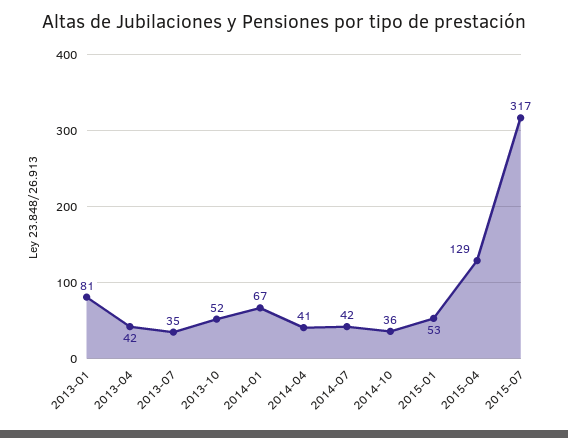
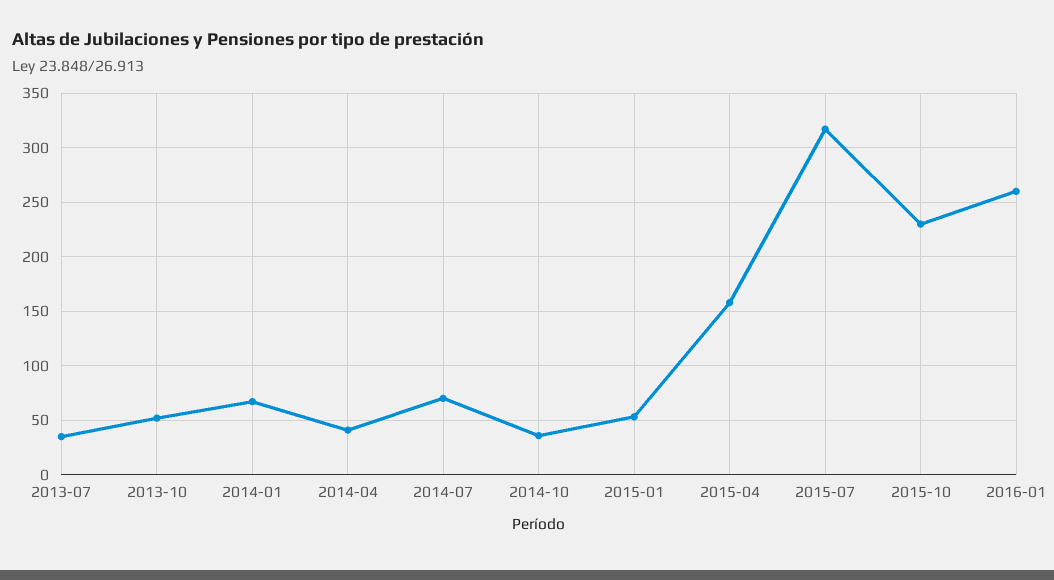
2013-01: 81 -> none
2013-04: 42 -> none
2014-07: 42 -> 70
2015-04: 129 -> 160
2015-10: none -> 230
2016-01: none -> 260

